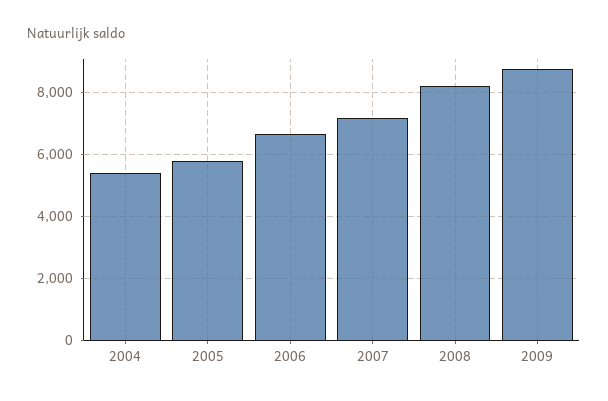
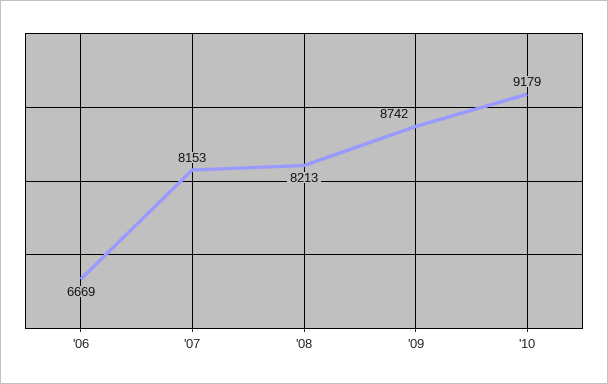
2004: 5400 -> none
2005: 5800 -> none
2007: 7200 -> 8153
'10: none -> 9179

